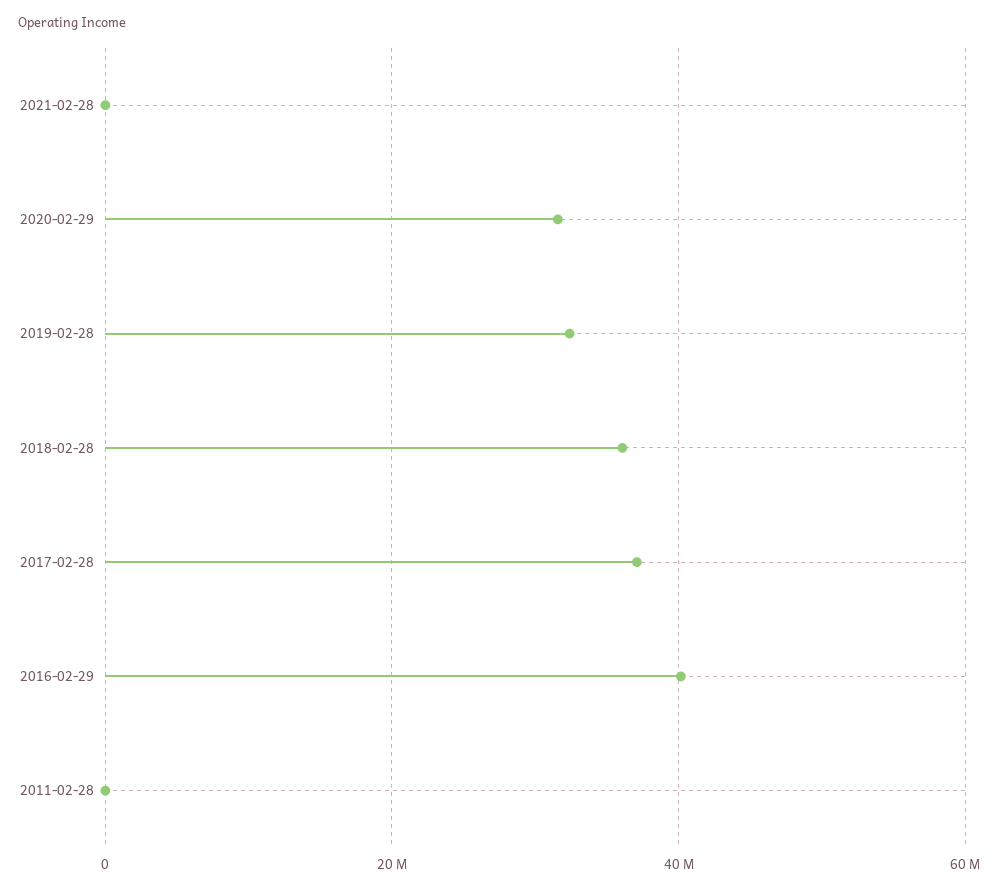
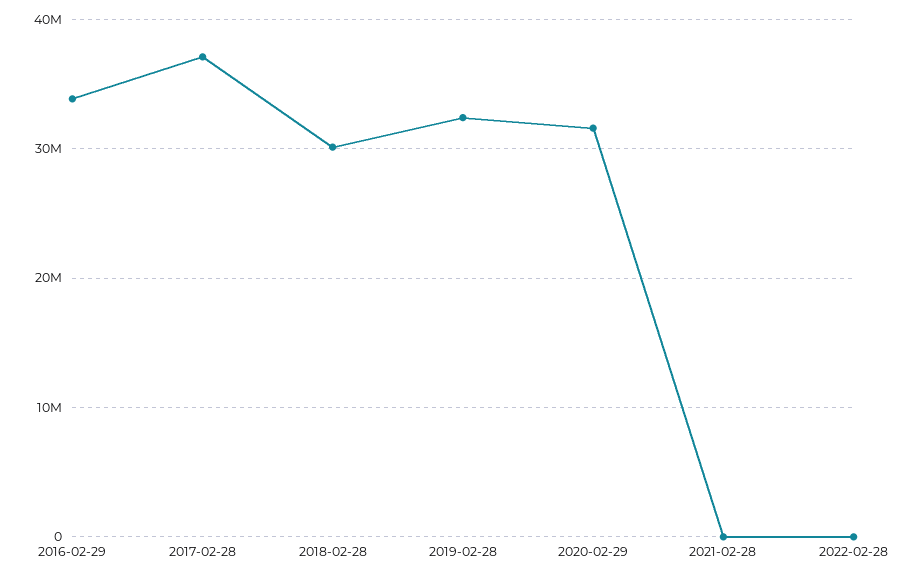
2018-02-28: 36000000 -> 30000000
2016-02-29: 40000000 -> 34000000
2011-02-28: 0 -> none
2022-02-28: none -> 0

